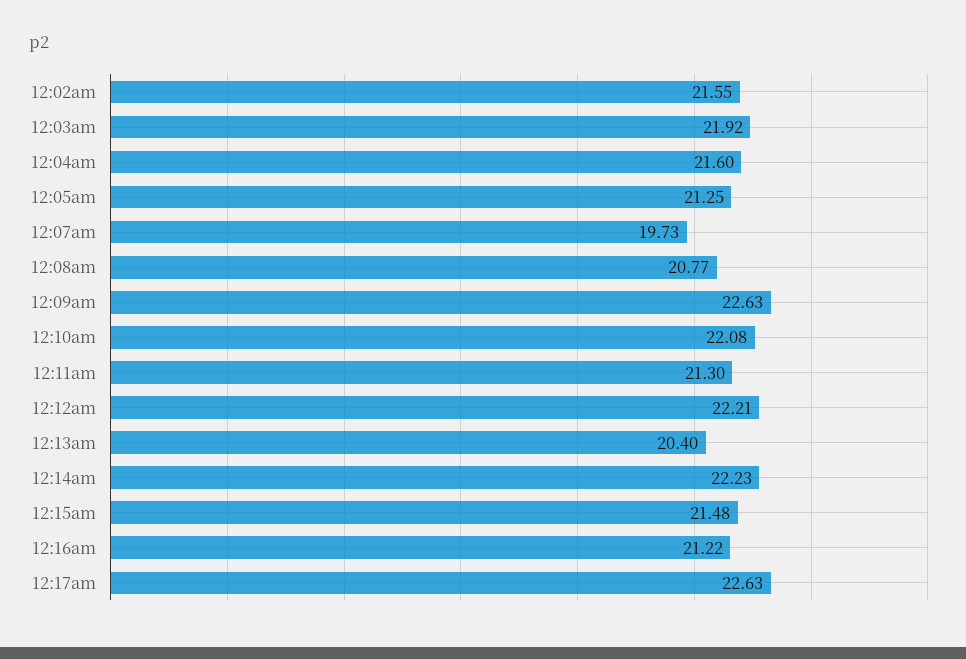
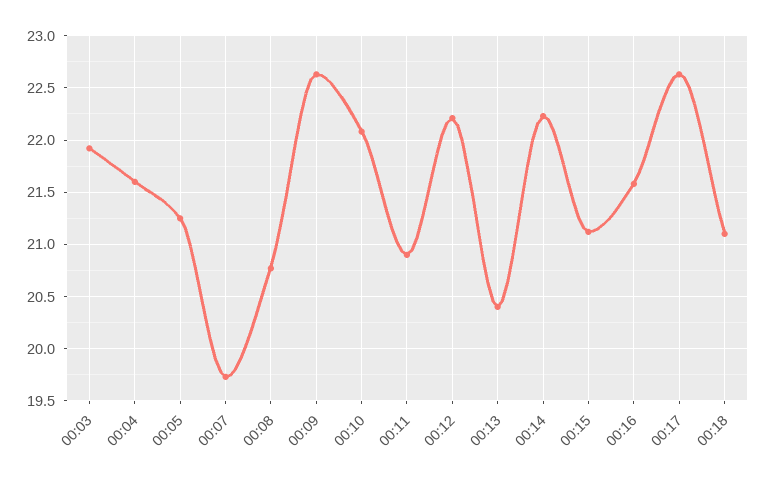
12:02am: 21.55 -> none
12:11am: 21.3 -> 20.9
12:15am: 21.48 -> 21.1
12:16am: 21.22 -> 21.6
00:18: none -> 21.1

